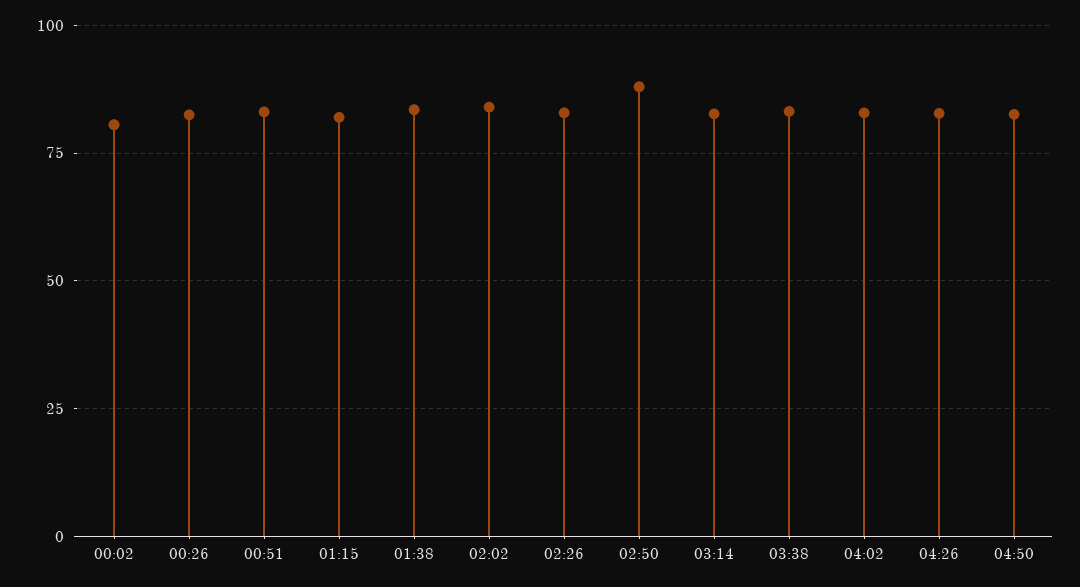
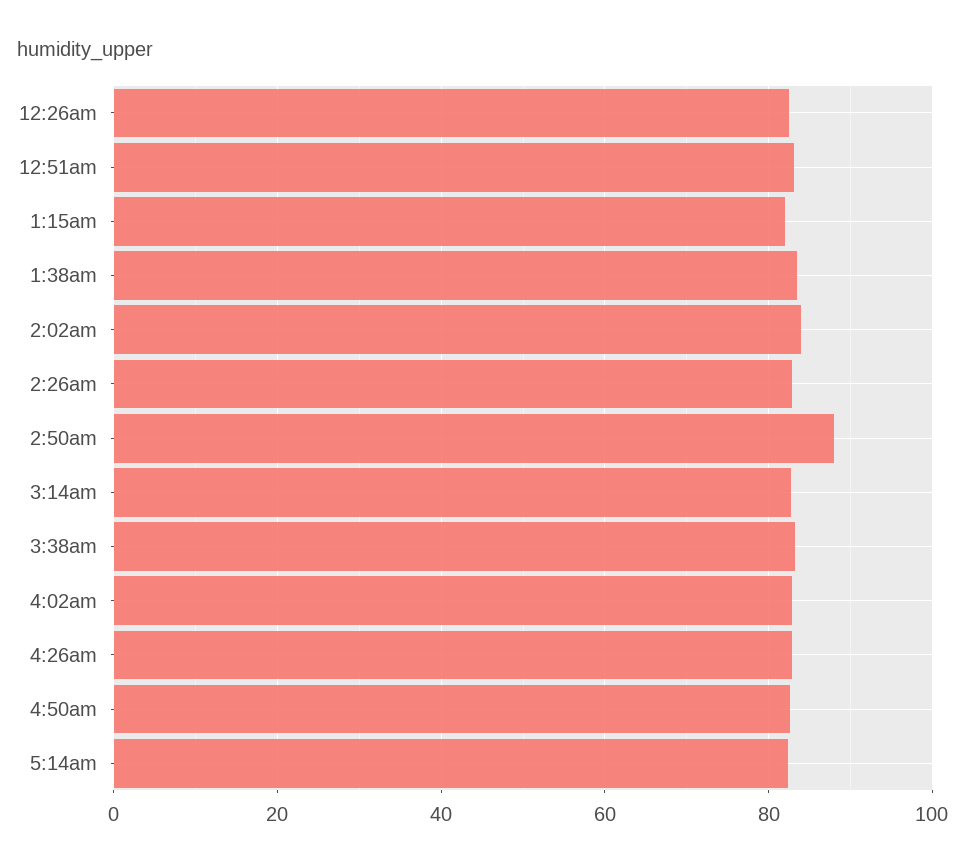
00:02: 80 -> none
5:14am: none -> 82

